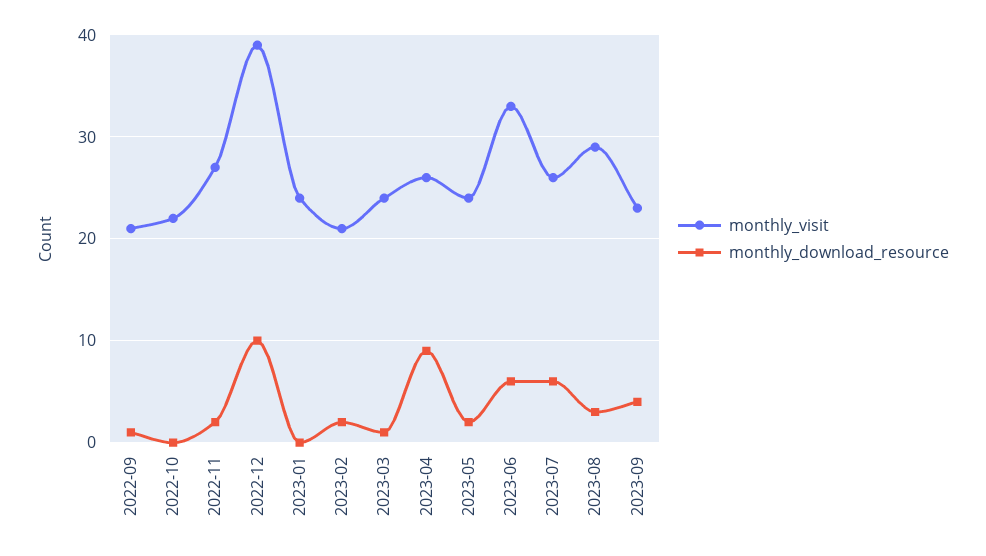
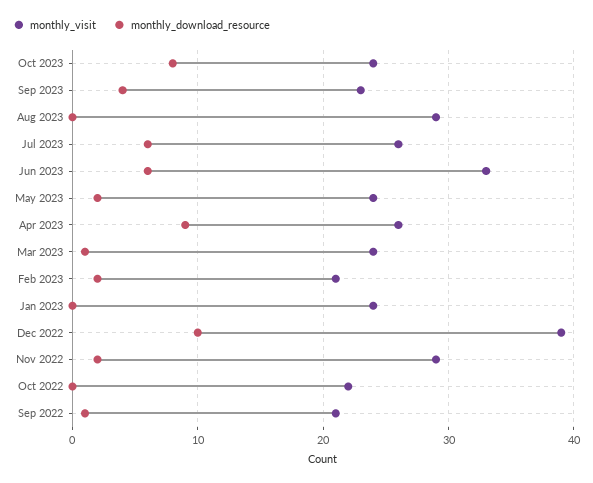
monthly_visit, 2022-11: 27 -> 29
monthly_download_resource, 2023-08: 3 -> 0
monthly_visit, Oct 2023: none -> 24
monthly_download_resource, Oct 2023: none -> 8

